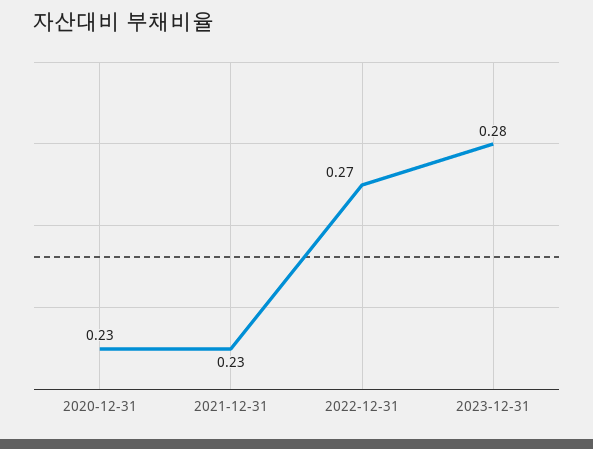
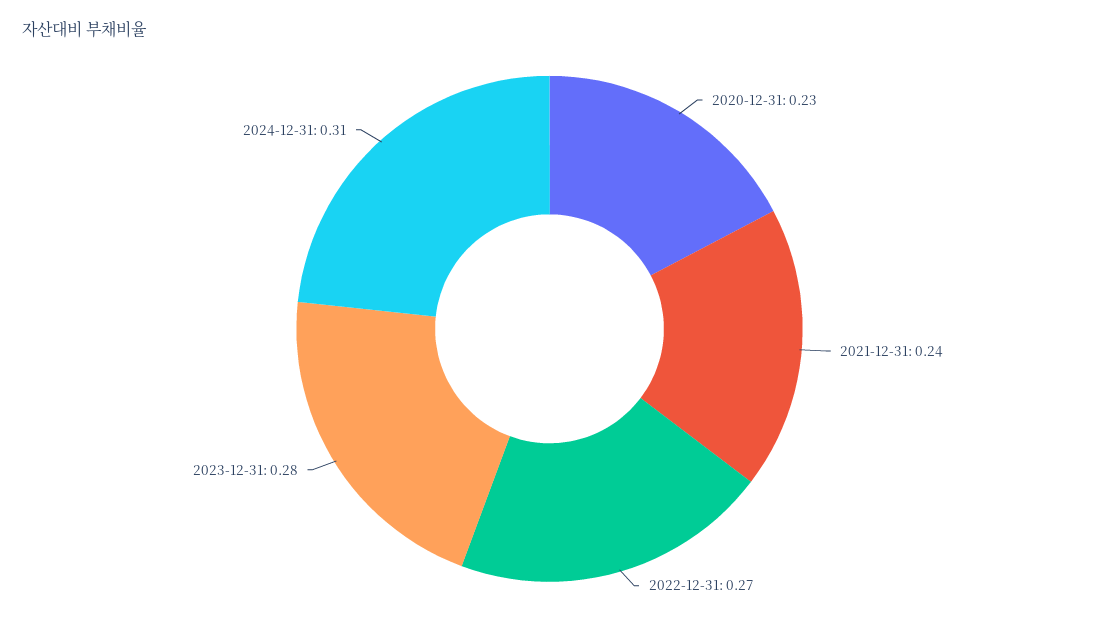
2021-12-31: 0.23 -> 0.24
2024-12-31: none -> 0.31

